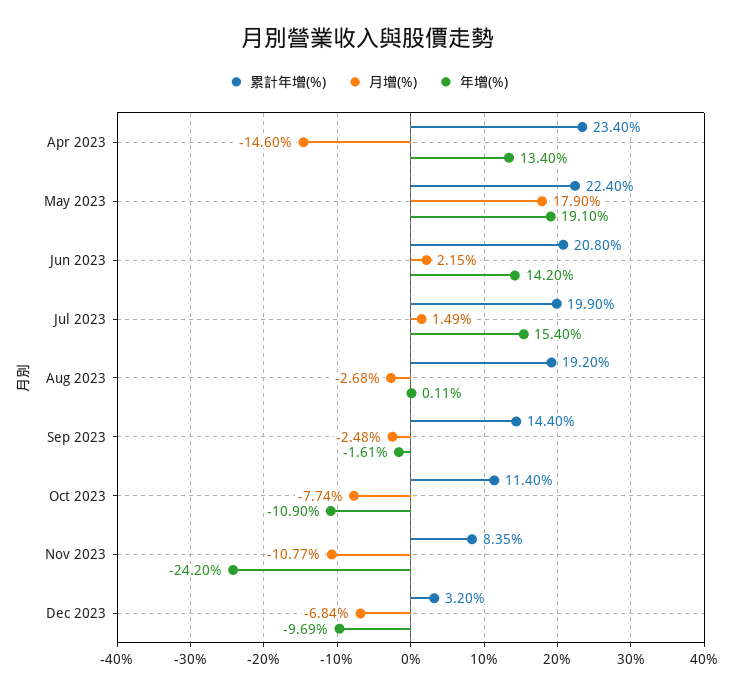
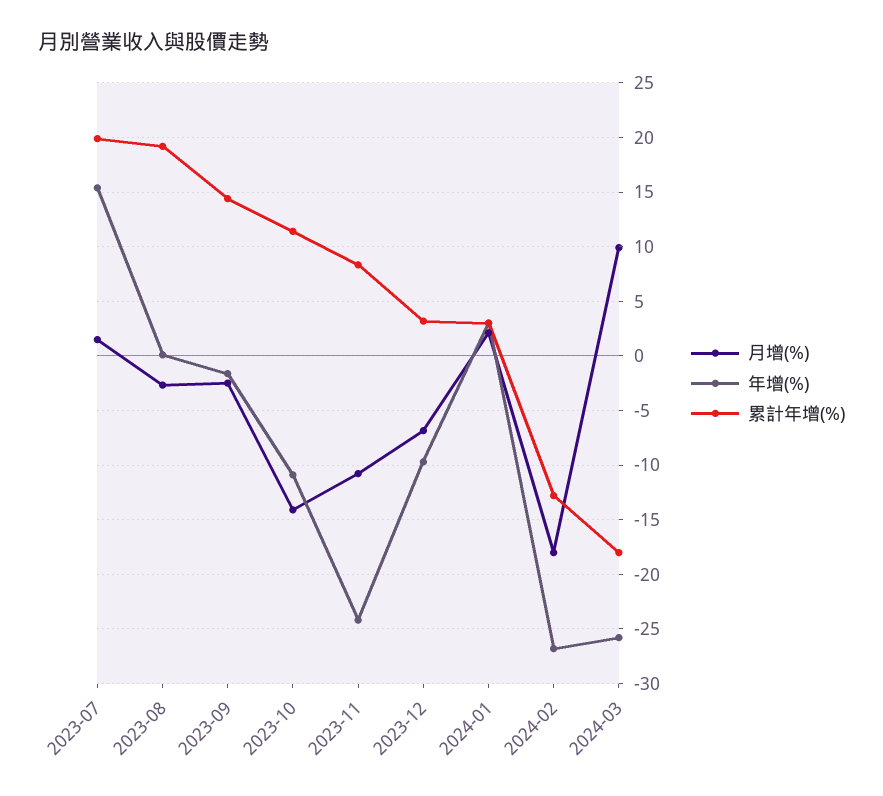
累計年增(%), Apr 2023: 23.4 -> none
月增(%), Apr 2023: -14.6 -> none
年增(%), Apr 2023: 13.4 -> none
累計年增(%), May 2023: 22.4 -> none
月增(%), May 2023: 17.9 -> none
年增(%), May 2023: 19.1 -> none
累計年增(%), Jun 2023: 20.8 -> none
月增(%), Jun 2023: 2.15 -> none
年增(%), Jun 2023: 14.2 -> none
月增(%), Oct 2023: -7.74 -> -14
月增(%), 2024-01: none -> 2
年增(%), 2024-01: none -> 3
累計年增(%), 2024-01: none -> 3
月增(%), 2024-02: none -> -18
年增(%), 2024-02: none -> -27
累計年增(%), 2024-02: none -> -13
月增(%), 2024-03: none -> 10
年增(%), 2024-03: none -> -26
累計年增(%), 2024-03: none -> -18

